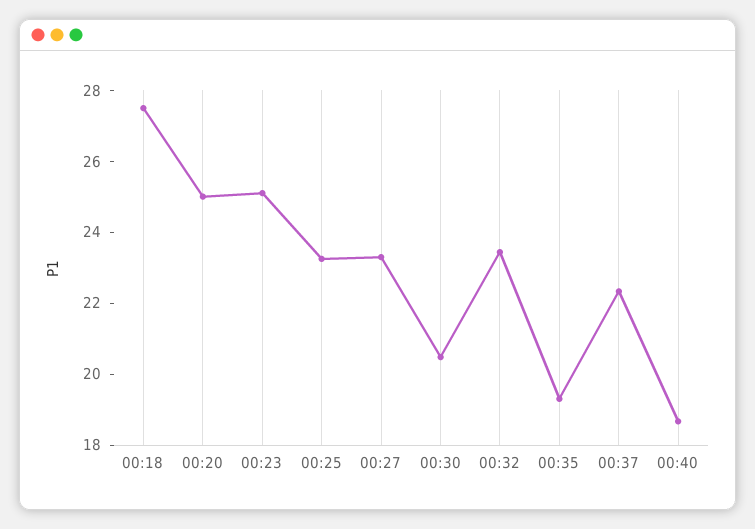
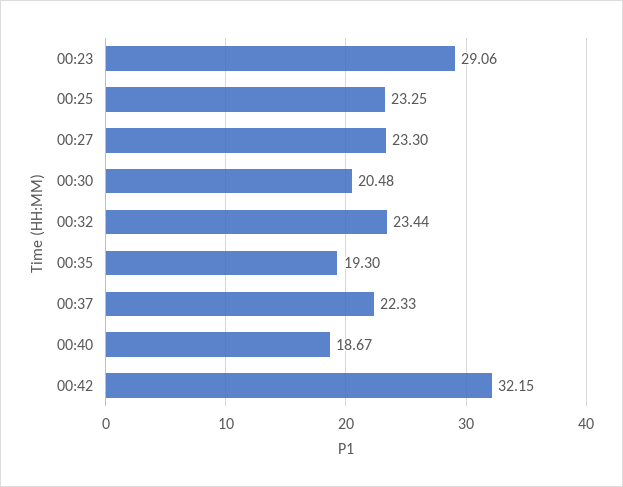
00:18: 27.5 -> none
00:20: 25 -> none
00:23: 25 -> 29.06
00:42: none -> 32.15

